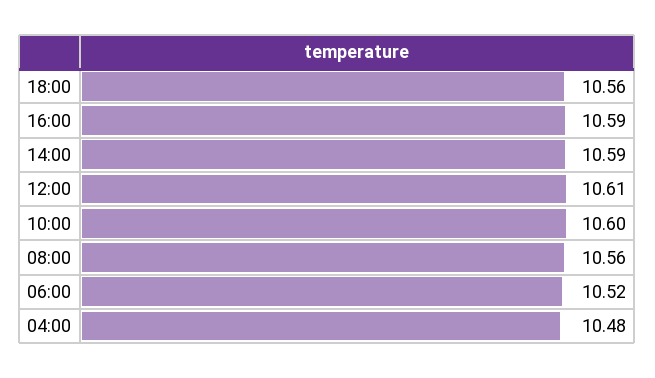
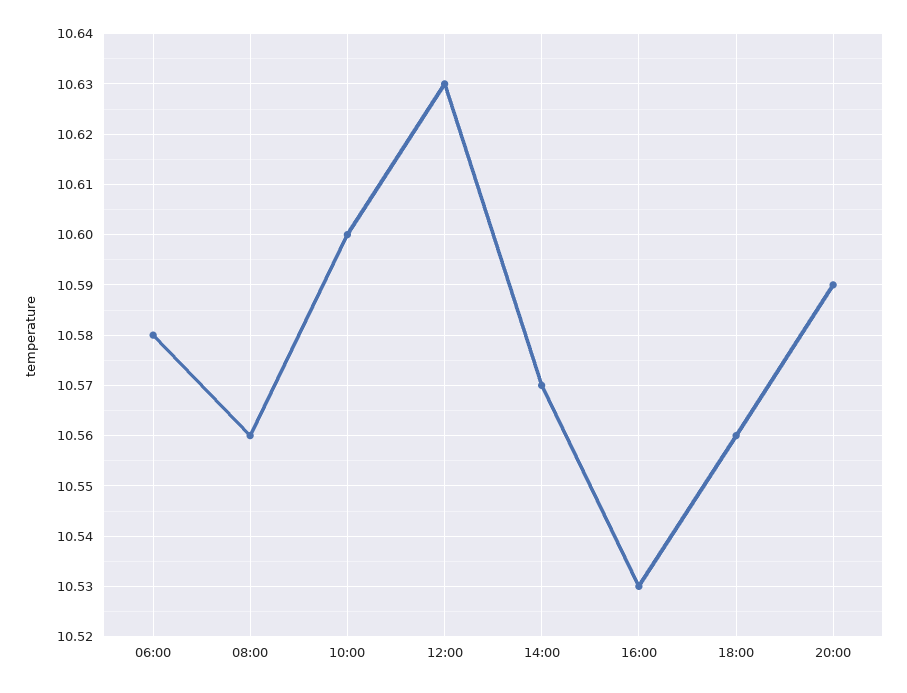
16:00: 10.59 -> 10.53
14:00: 10.59 -> 10.57
12:00: 10.61 -> 10.63
06:00: 10.52 -> 10.58
04:00: 10.48 -> none
20:00: none -> 10.59

